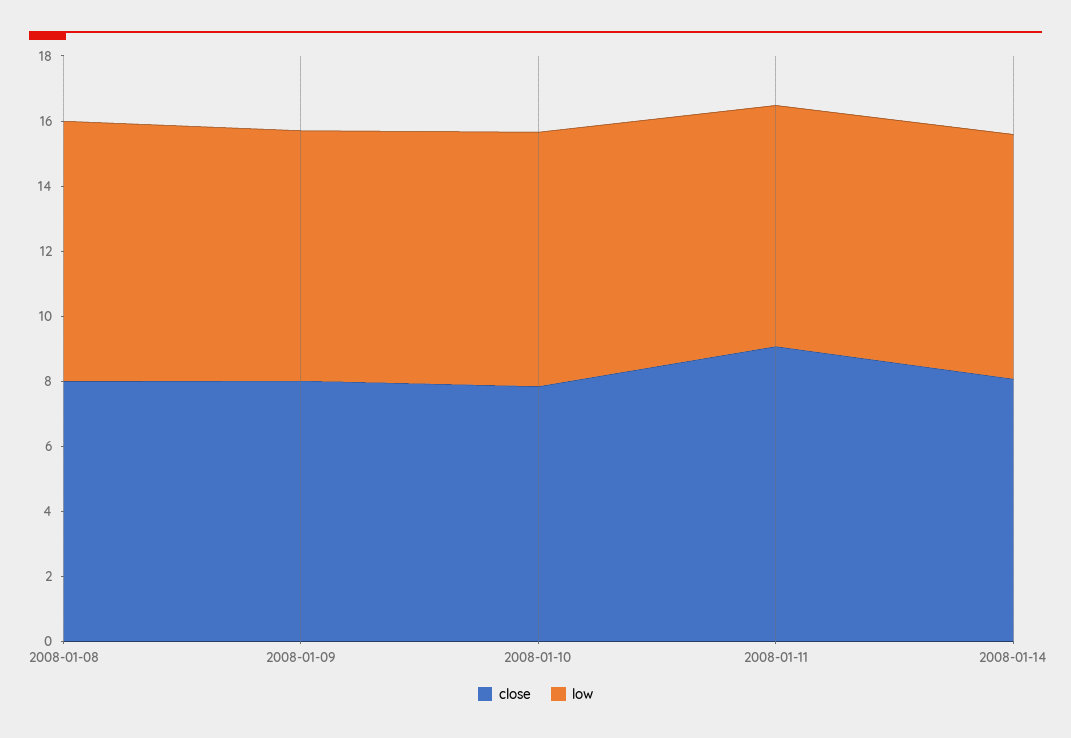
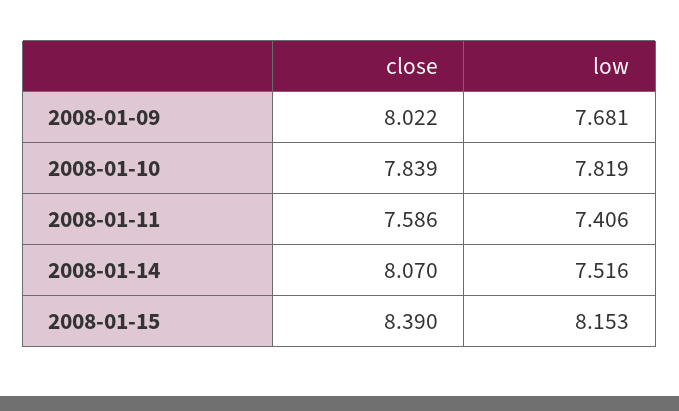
close, 2008-01-08: 8 -> none
low, 2008-01-08: 8 -> none
close, 2008-01-11: 9 -> 7.586
close, 2008-01-15: none -> 8.39
low, 2008-01-15: none -> 8.153

